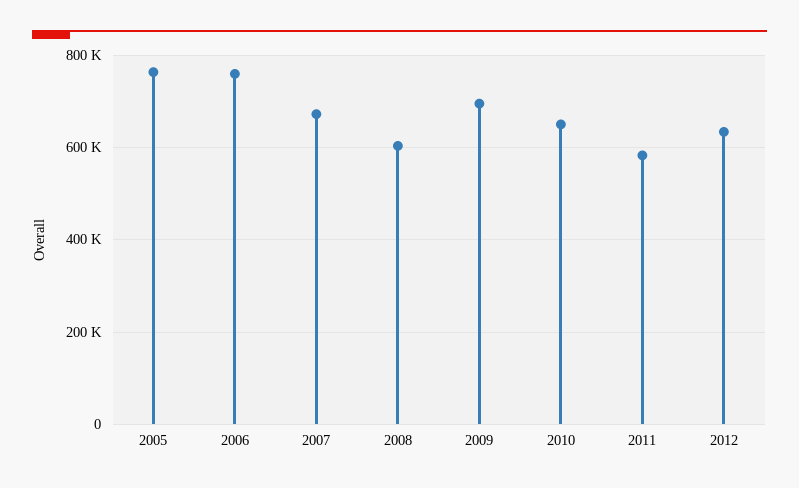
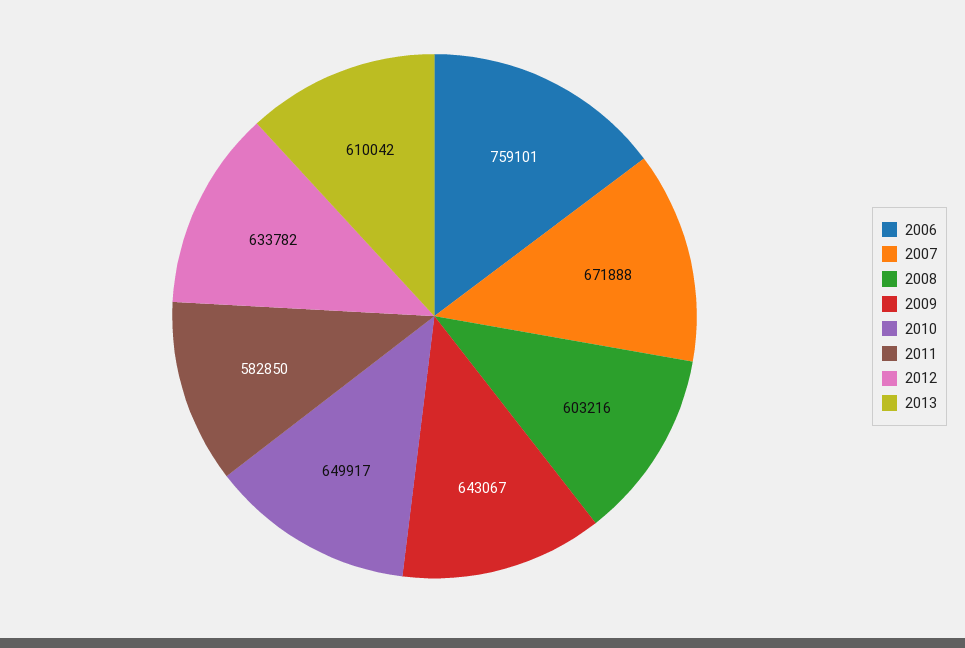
2005: 760000 -> none
2009: 700000 -> 643067
2013: none -> 610042

